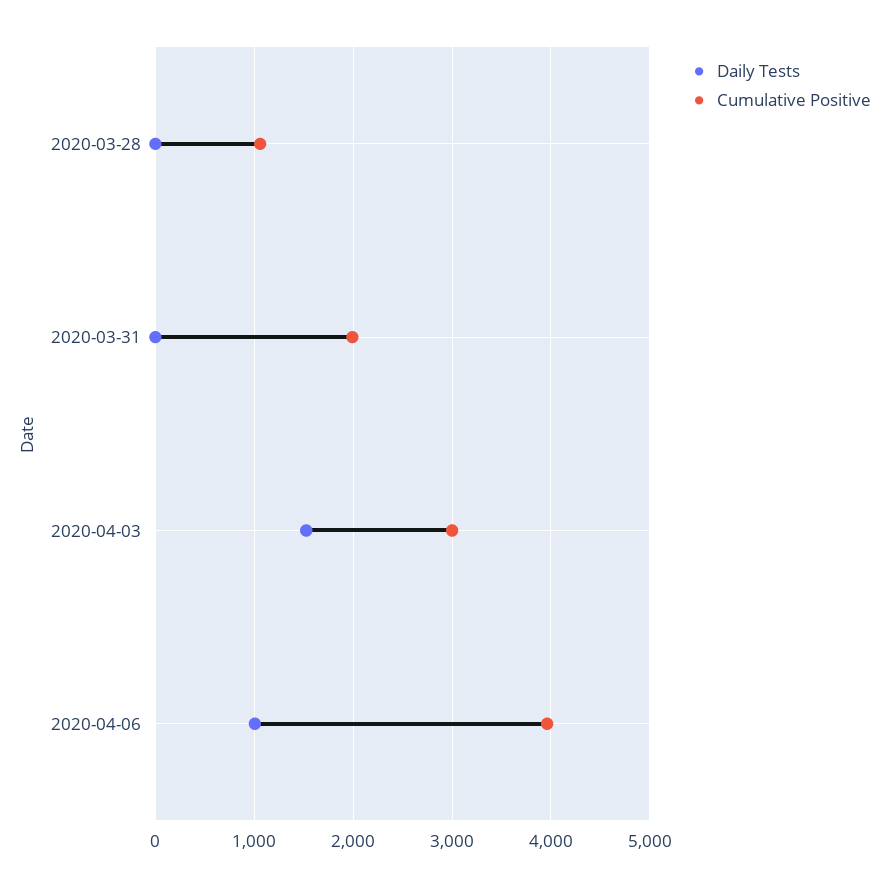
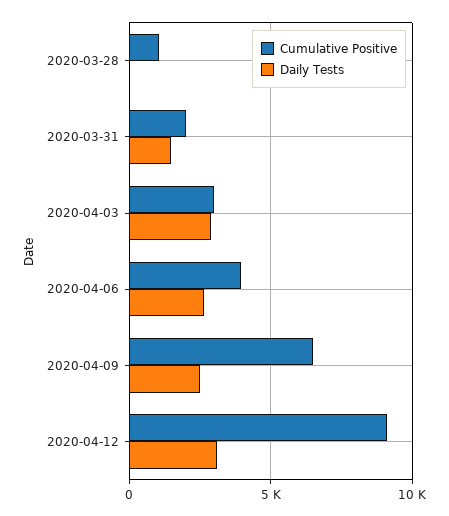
Daily Tests, 2020-03-31: 0 -> 1500
Daily Tests, 2020-04-03: 1500 -> 3000
Daily Tests, 2020-04-06: 1000 -> 2500
Cumulative Positive, 2020-04-09: none -> 6500
Daily Tests, 2020-04-09: none -> 2500
Cumulative Positive, 2020-04-12: none -> 9000
Daily Tests, 2020-04-12: none -> 3000

